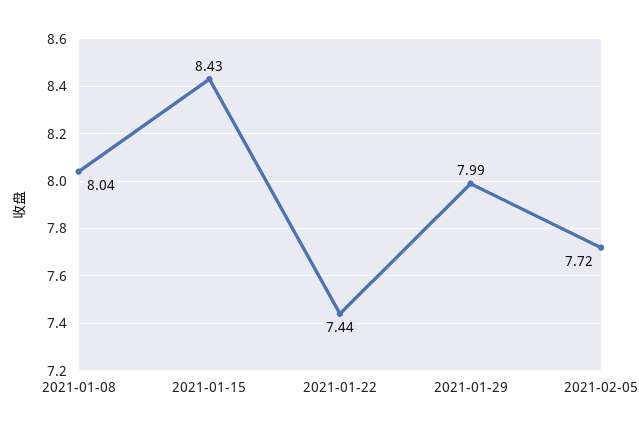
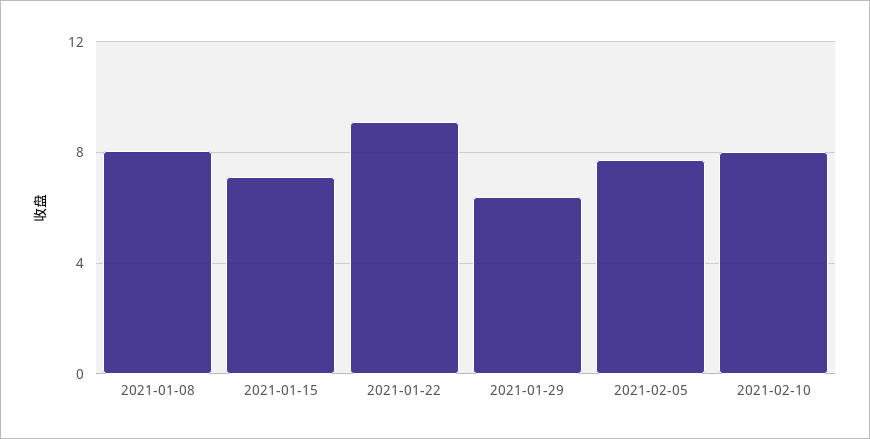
2021-01-15: 8.43 -> 7
2021-01-22: 7.44 -> 9
2021-01-29: 7.99 -> 6.5
2021-02-10: none -> 8

